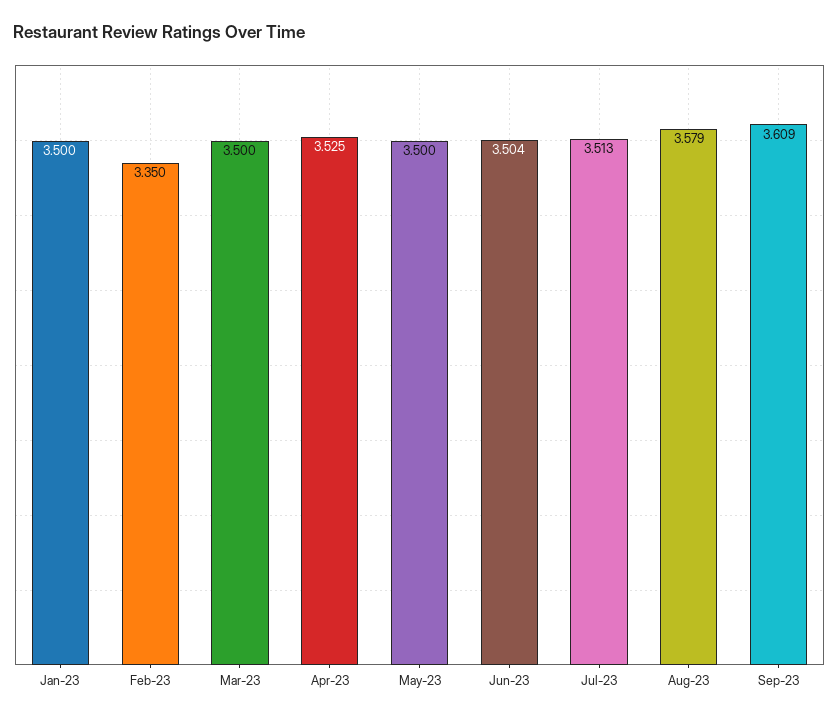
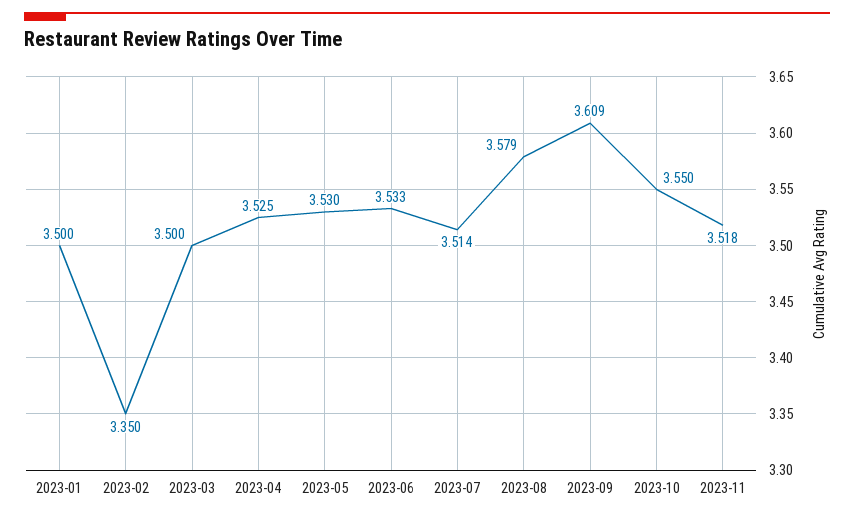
May-23: 3.5 -> 3.53
Jun-23: 3.504 -> 3.533
Jul-23: 3.513 -> 3.514
2023-10: none -> 3.55
2023-11: none -> 3.518

